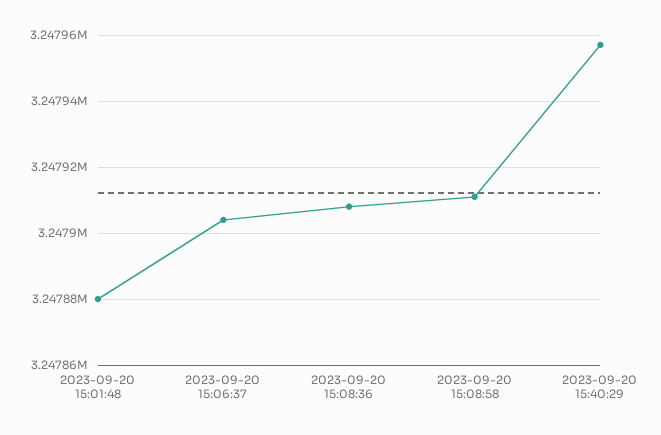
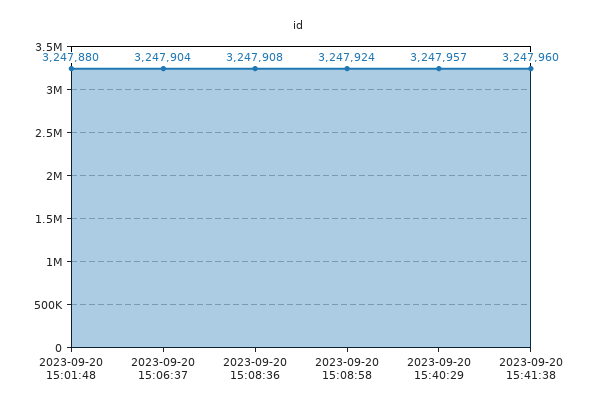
2023-09-20 15:08:58: 3247910 -> 3247924
2023-09-20 15:41:38: none -> 3247960

